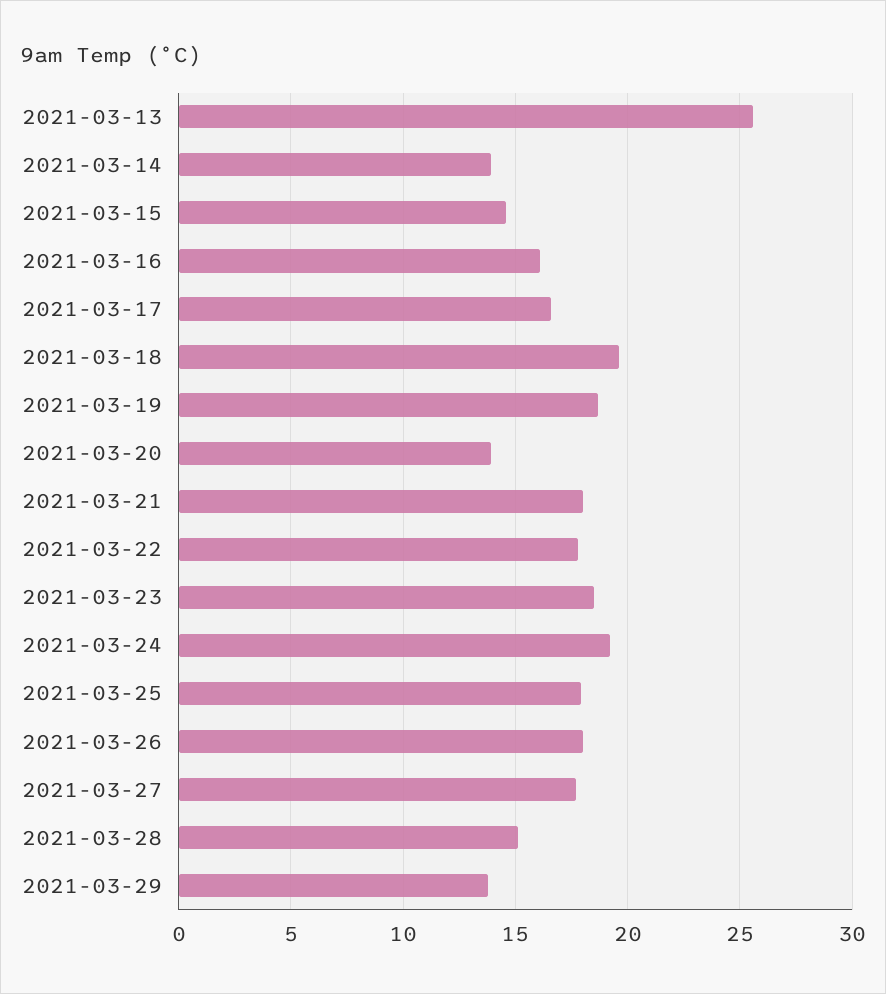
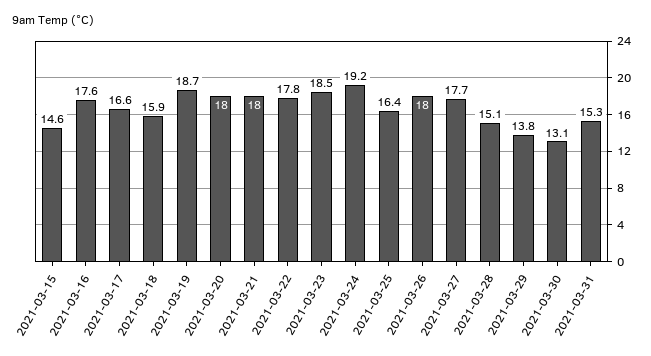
2021-03-13: 25.5 -> none
2021-03-14: 14 -> none
2021-03-16: 16 -> 17.6
2021-03-18: 19.5 -> 15.9
2021-03-20: 14 -> 18
2021-03-25: 18 -> 16.4
2021-03-30: none -> 13.1
2021-03-31: none -> 15.3

